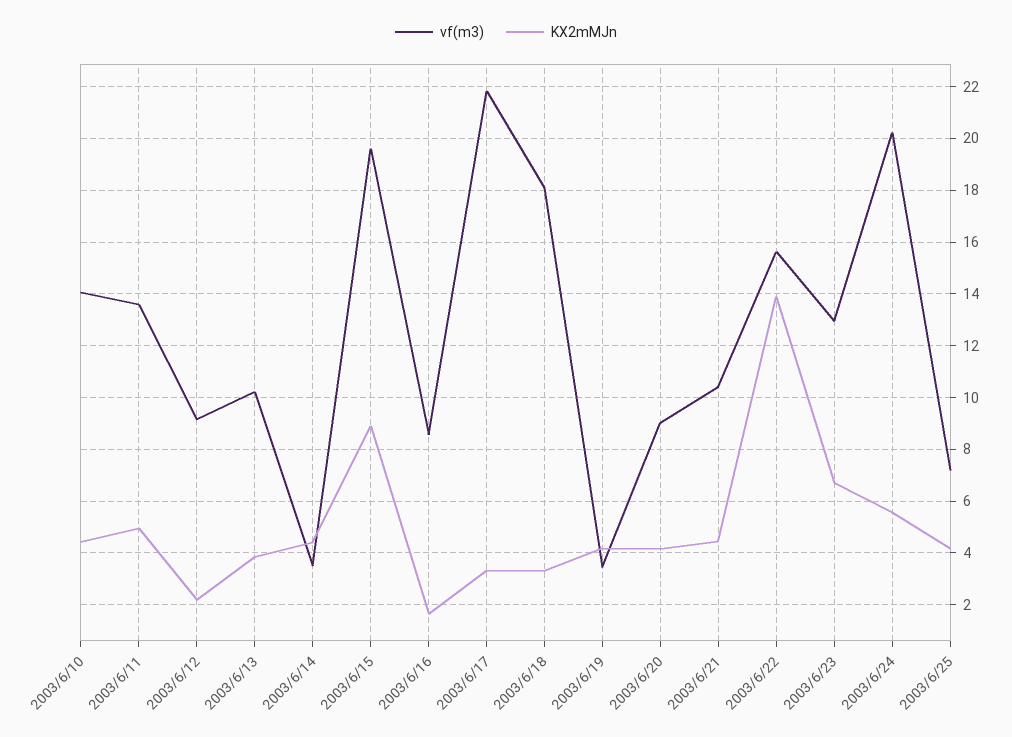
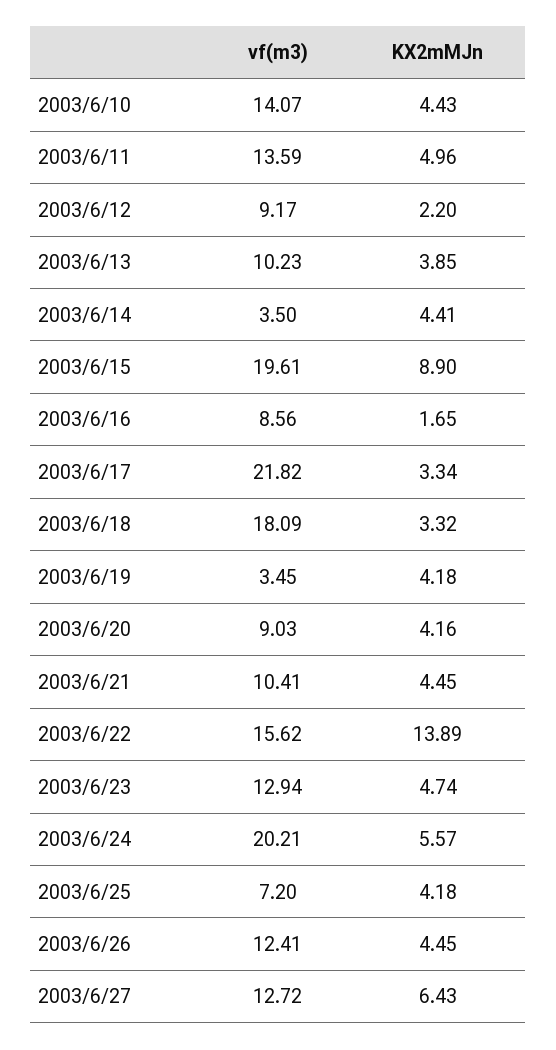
KX2mMJn, 2003/6/23: 6.75 -> 4.74
vf(m3), 2003/6/26: none -> 12.41
KX2mMJn, 2003/6/26: none -> 4.45
vf(m3), 2003/6/27: none -> 12.72
KX2mMJn, 2003/6/27: none -> 6.43

